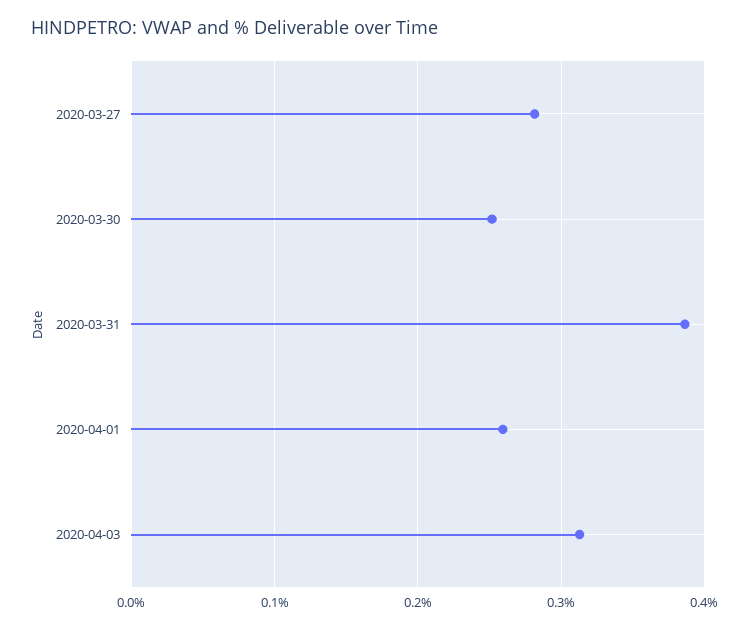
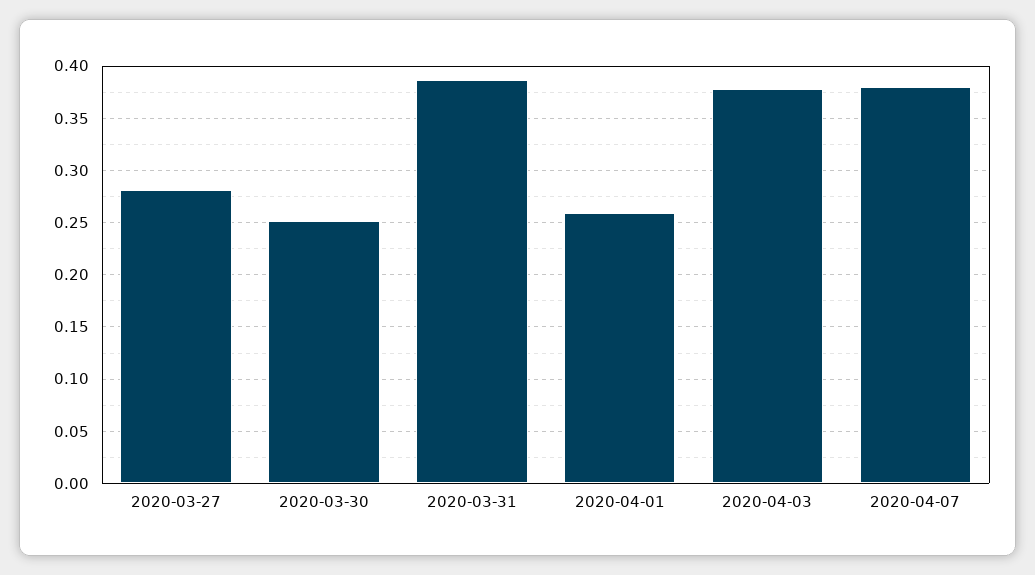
2020-04-03: 0.31 -> 0.38
2020-04-07: none -> 0.38

